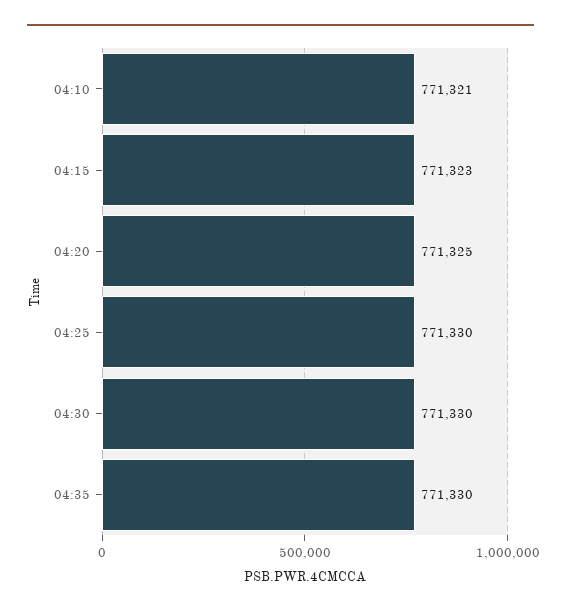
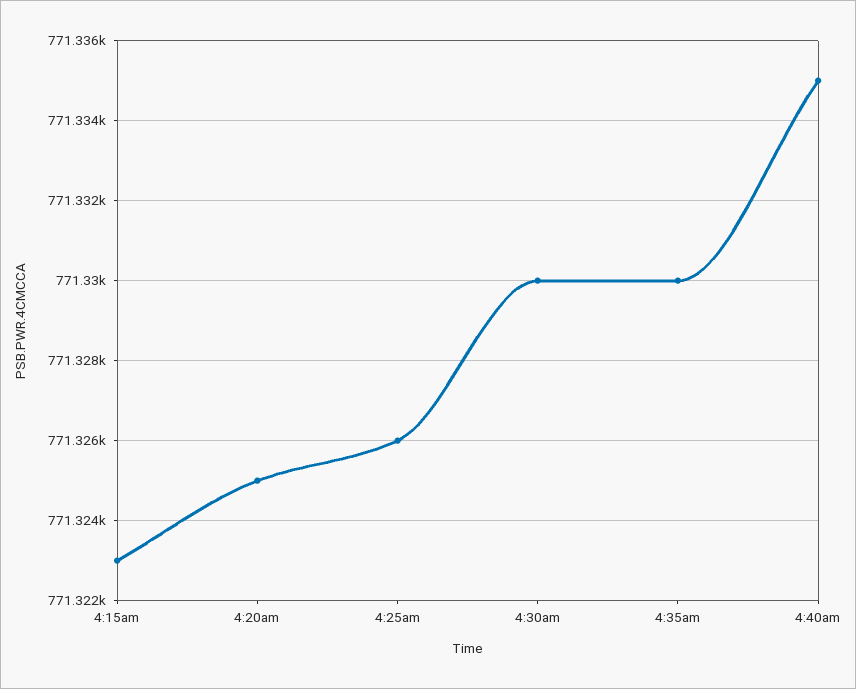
04:10: 771321 -> none
04:25: 771330 -> 771326
4:40am: none -> 771335

